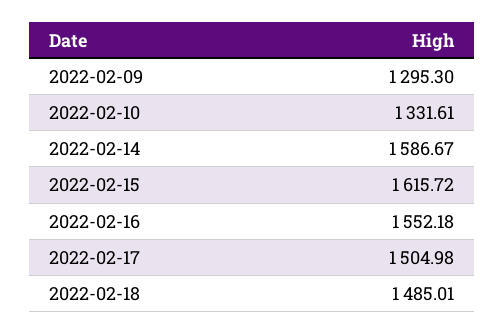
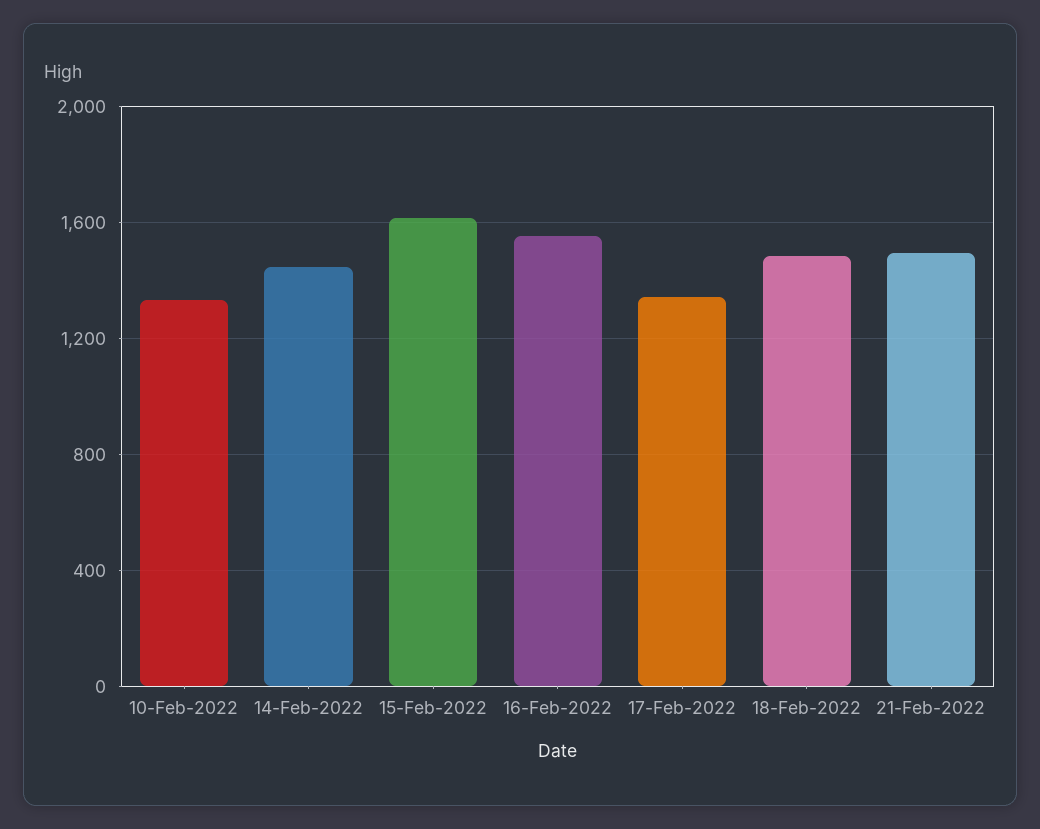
2022-02-09: 1295.3 -> none
2022-02-14: 1586.67 -> 1450
2022-02-17: 1504.98 -> 1350
21-Feb-2022: none -> 1500

